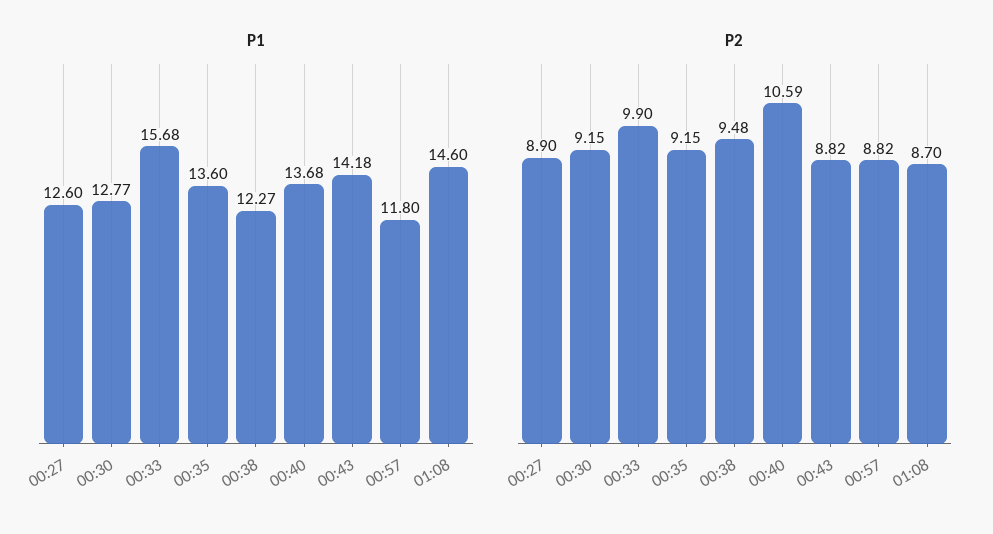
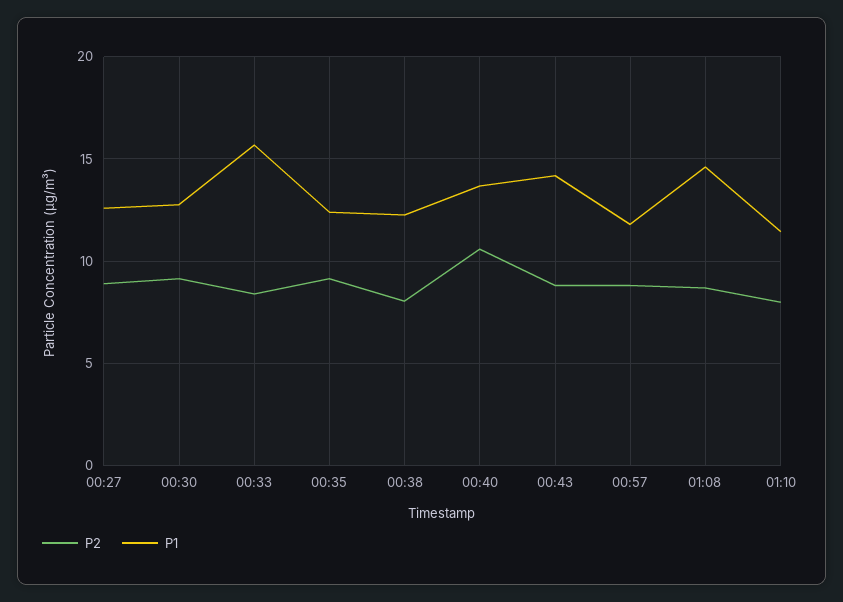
P1, 00:35: 13.6 -> 12.5
P2, 00:33: 9.9 -> 8.5
P2, 00:38: 9.48 -> 8
P2, 01:10: none -> 8
P1, 01:10: none -> 11.5

